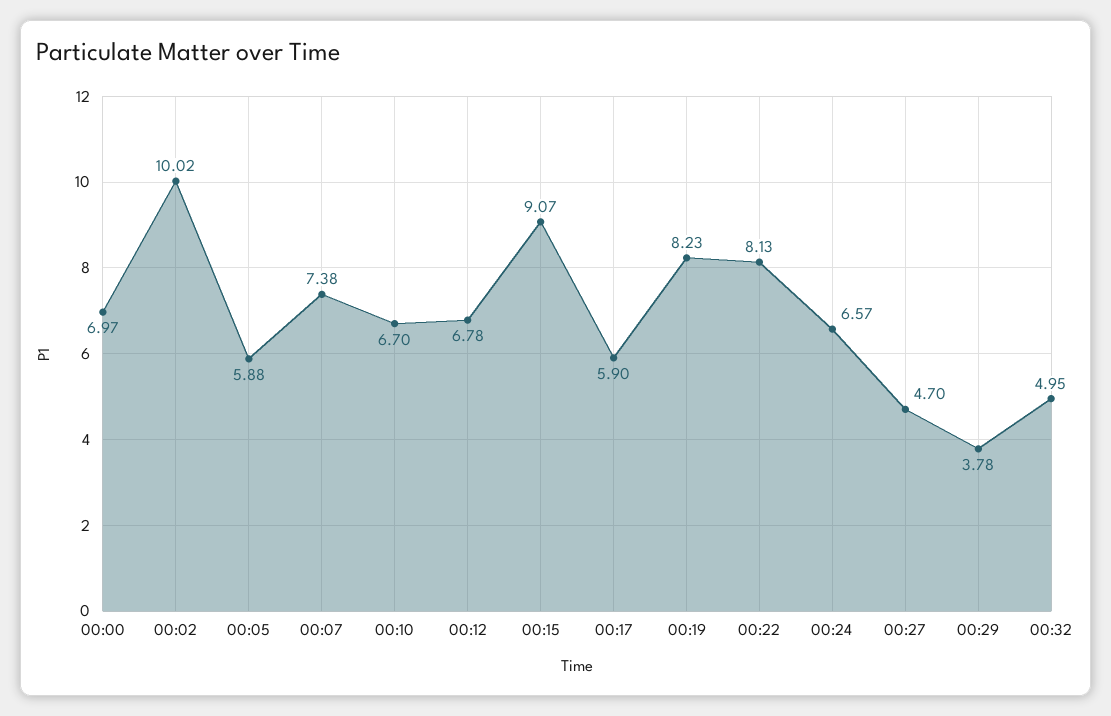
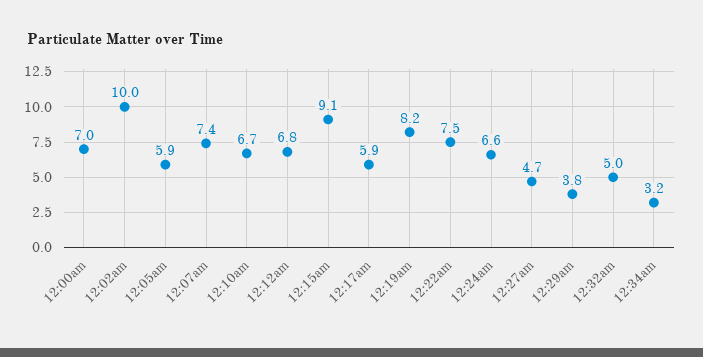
00:22: 8.13 -> 7.5
12:34am: none -> 3.2

